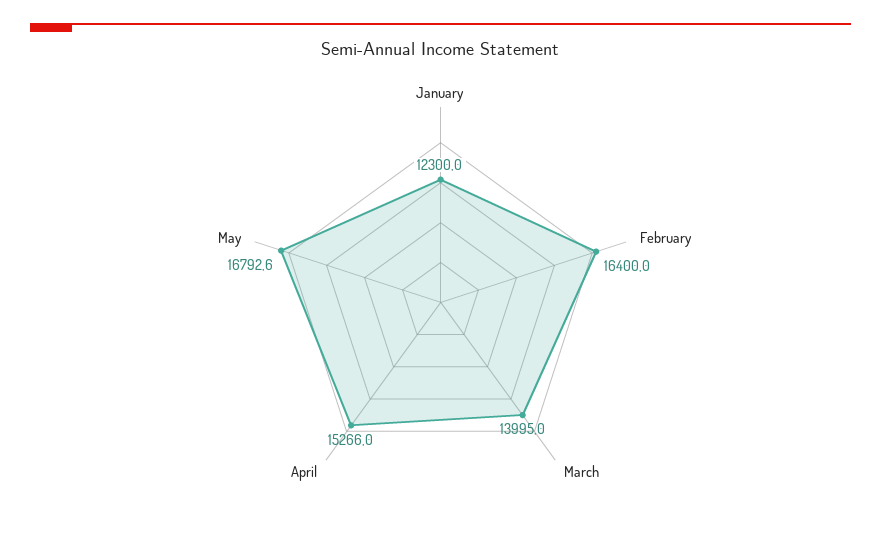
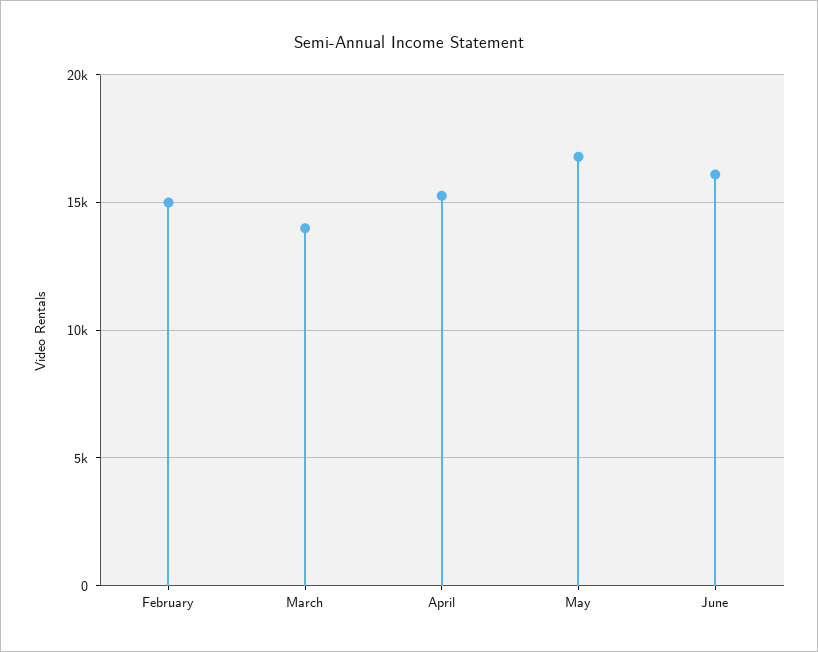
January: 12300 -> none
February: 16400 -> 15000
June: none -> 16000

